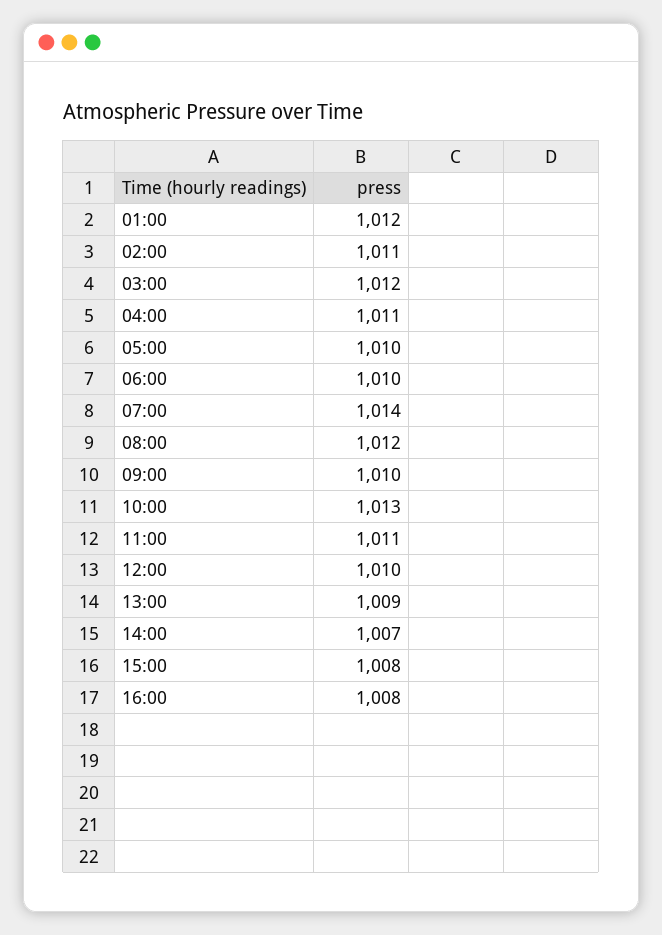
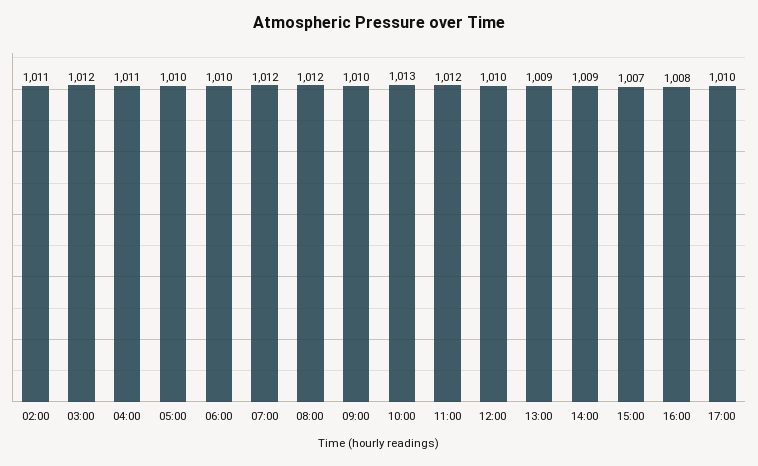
01:00: 1012 -> none
07:00: 1014 -> 1012
11:00: 1011 -> 1012
14:00: 1007 -> 1009
15:00: 1008 -> 1007
17:00: none -> 1010

